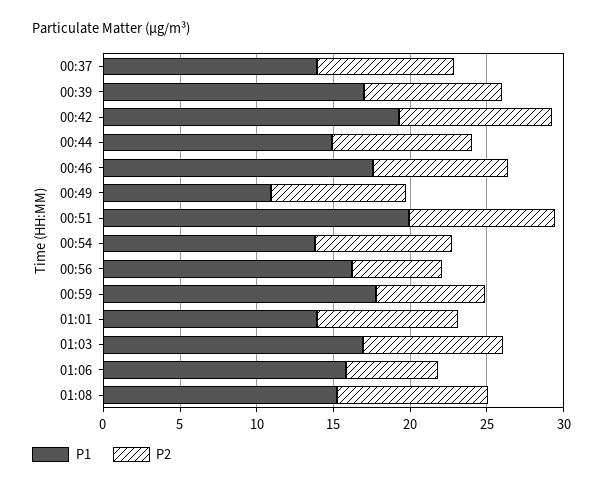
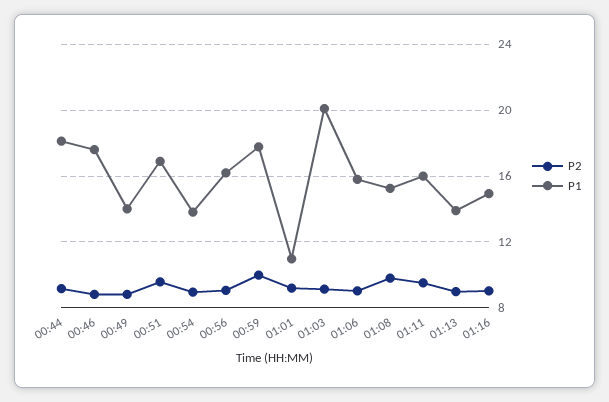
P1, 00:37: 14 -> none
P2, 00:37: 9 -> none
P1, 00:39: 17 -> none
P2, 00:39: 9 -> none
P1, 00:42: 19 -> none
P2, 00:42: 10 -> none
P1, 00:44: 15 -> 18
P1, 00:49: 11 -> 14
P1, 00:51: 20 -> 17
P2, 00:56: 6 -> 9
P2, 00:59: 7 -> 10
P1, 01:01: 14 -> 11
P1, 01:03: 17 -> 20
P2, 01:06: 6 -> 9
P2, 01:11: none -> 9.5
P1, 01:11: none -> 16
P2, 01:13: none -> 9
P1, 01:13: none -> 14
P2, 01:16: none -> 9
P1, 01:16: none -> 15

